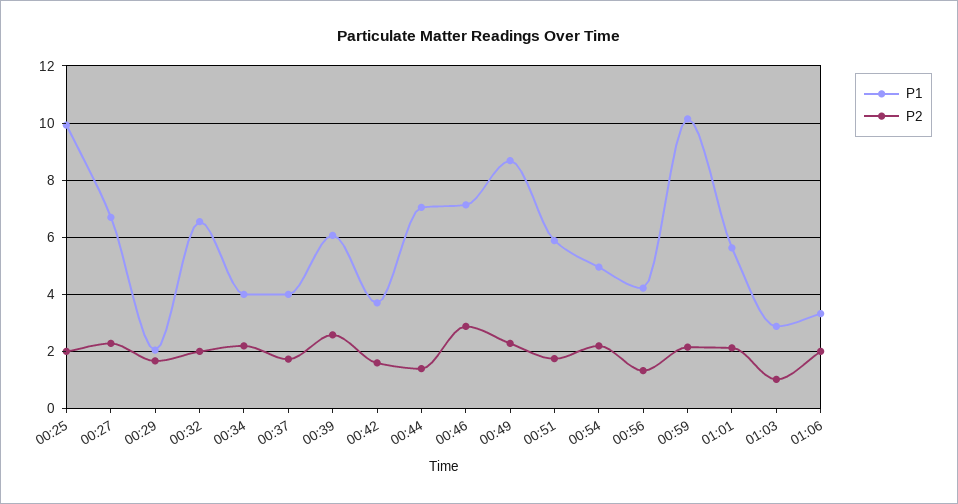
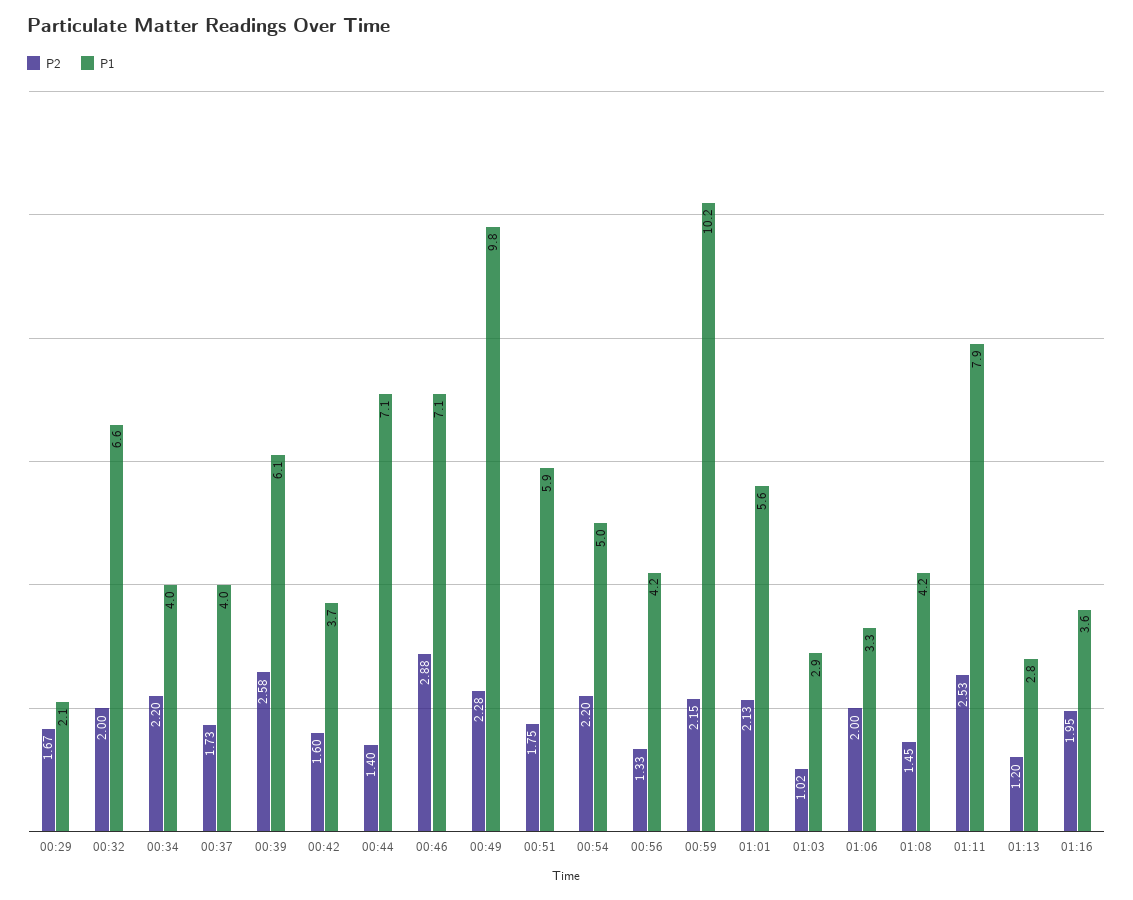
P1, 00:25: 10 -> none
P2, 00:25: 2 -> none
P1, 00:27: 6.75 -> none
P2, 00:27: 2.25 -> none
P1, 00:49: 8.75 -> 9.8
P2, 01:08: none -> 1.45
P1, 01:08: none -> 4.2
P2, 01:11: none -> 2.53
P1, 01:11: none -> 7.9
P2, 01:13: none -> 1.2
P1, 01:13: none -> 2.8
P2, 01:16: none -> 1.95
P1, 01:16: none -> 3.6

